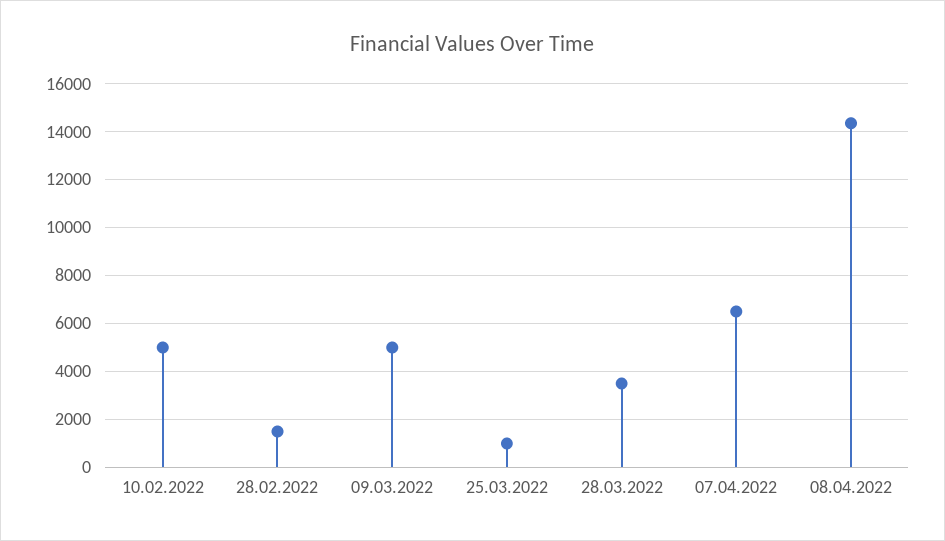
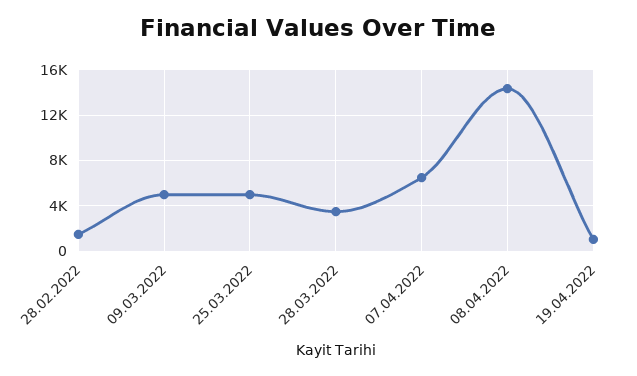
10.02.2022: 5000 -> none
25.03.2022: 1000 -> 5000
19.04.2022: none -> 1000

